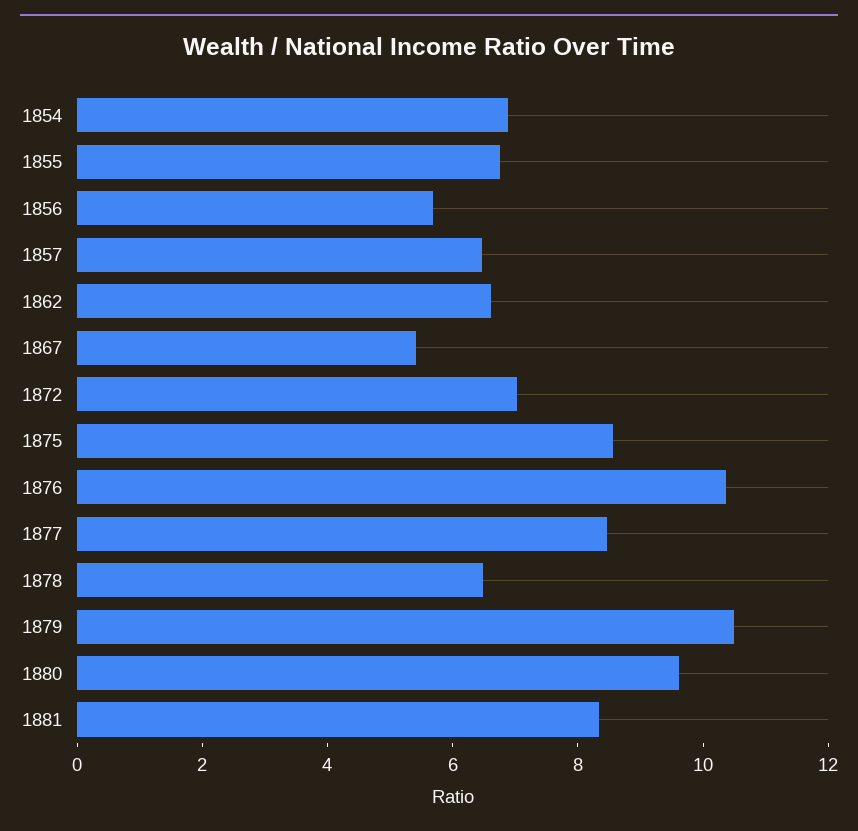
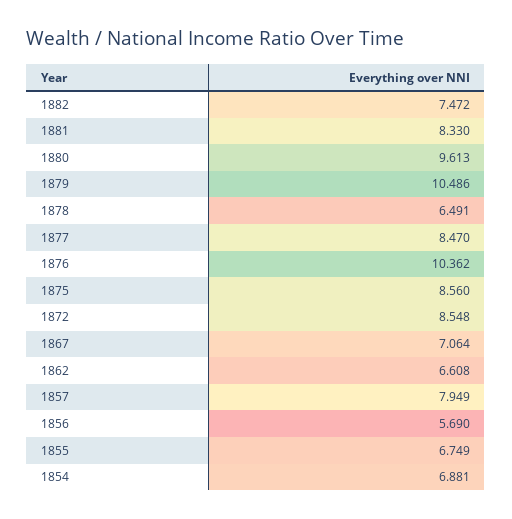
1857: 6.5 -> 7.949
1867: 5.5 -> 7.064
1872: 7 -> 8.548
1882: none -> 7.472

